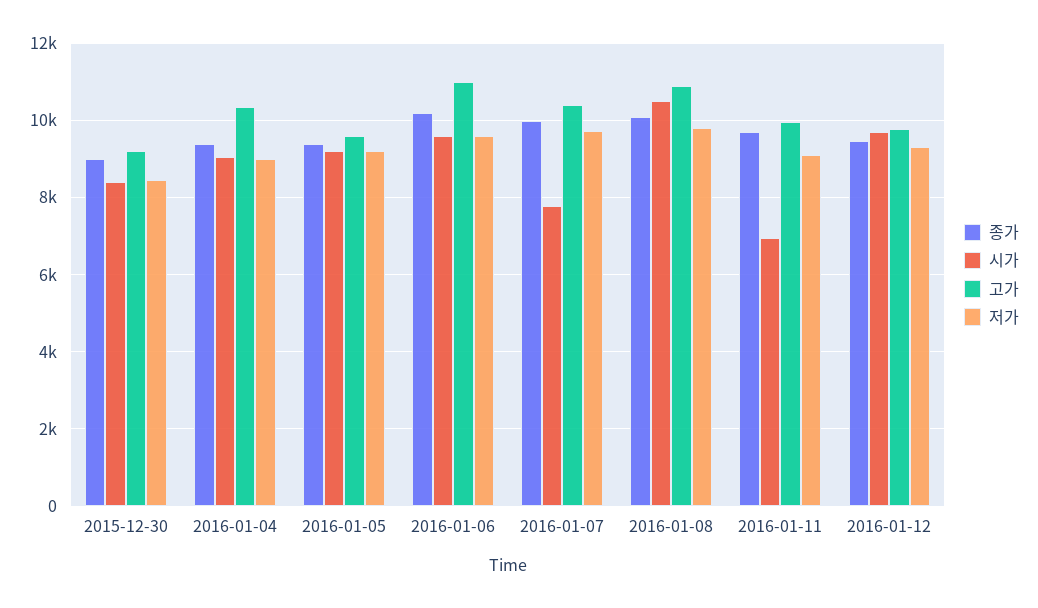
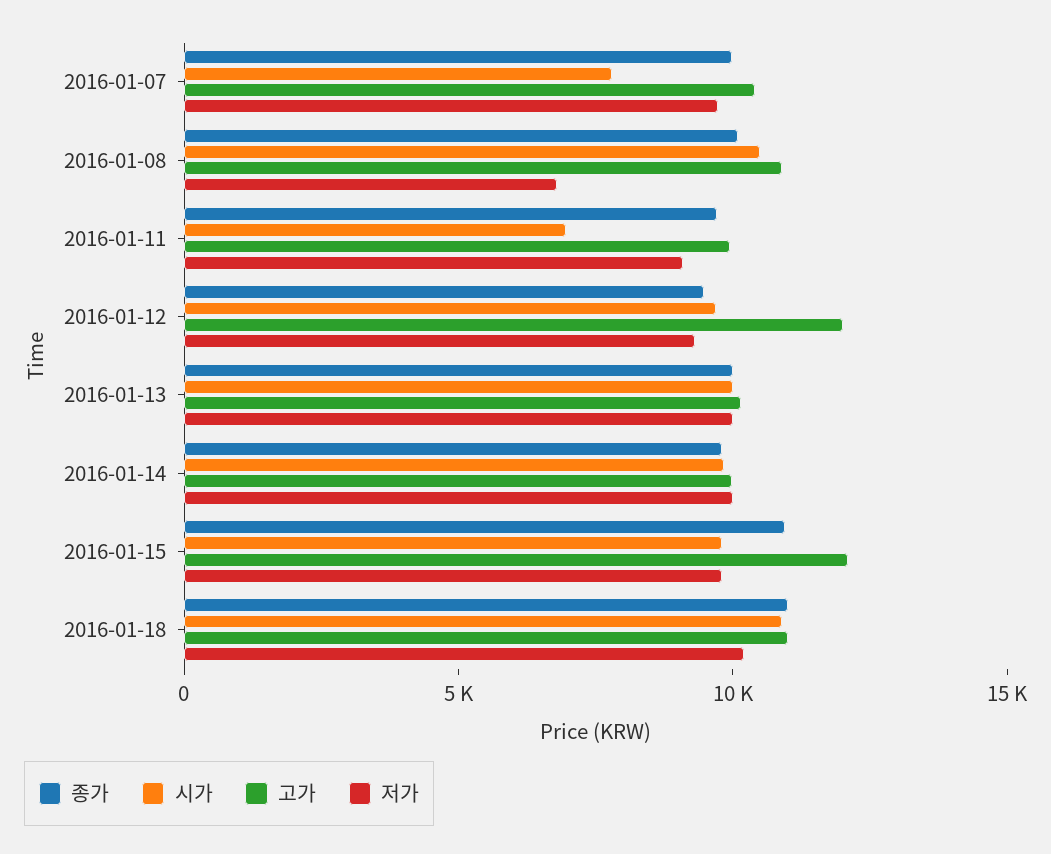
종가, 2015-12-30: 9000 -> none
시가, 2015-12-30: 8400 -> none
고가, 2015-12-30: 9200 -> none
저가, 2015-12-30: 8400 -> none
종가, 2016-01-04: 9400 -> none
시가, 2016-01-04: 9000 -> none
고가, 2016-01-04: 10400 -> none
저가, 2016-01-04: 9000 -> none
종가, 2016-01-05: 9400 -> none
시가, 2016-01-05: 9200 -> none
고가, 2016-01-05: 9600 -> none
저가, 2016-01-05: 9200 -> none
종가, 2016-01-06: 10200 -> none
시가, 2016-01-06: 9600 -> none
고가, 2016-01-06: 11000 -> none
저가, 2016-01-06: 9600 -> none
저가, 2016-01-08: 9800 -> 7000
고가, 2016-01-12: 9800 -> 12000
종가, 2016-01-13: none -> 10000
시가, 2016-01-13: none -> 10000
고가, 2016-01-13: none -> 10000
저가, 2016-01-13: none -> 10000
종가, 2016-01-14: none -> 10000
시가, 2016-01-14: none -> 10000
고가, 2016-01-14: none -> 10000
저가, 2016-01-14: none -> 10000
종가, 2016-01-15: none -> 11000
시가, 2016-01-15: none -> 10000
고가, 2016-01-15: none -> 12000
저가, 2016-01-15: none -> 10000
종가, 2016-01-18: none -> 11000
시가, 2016-01-18: none -> 11000
고가, 2016-01-18: none -> 11000
저가, 2016-01-18: none -> 10000

